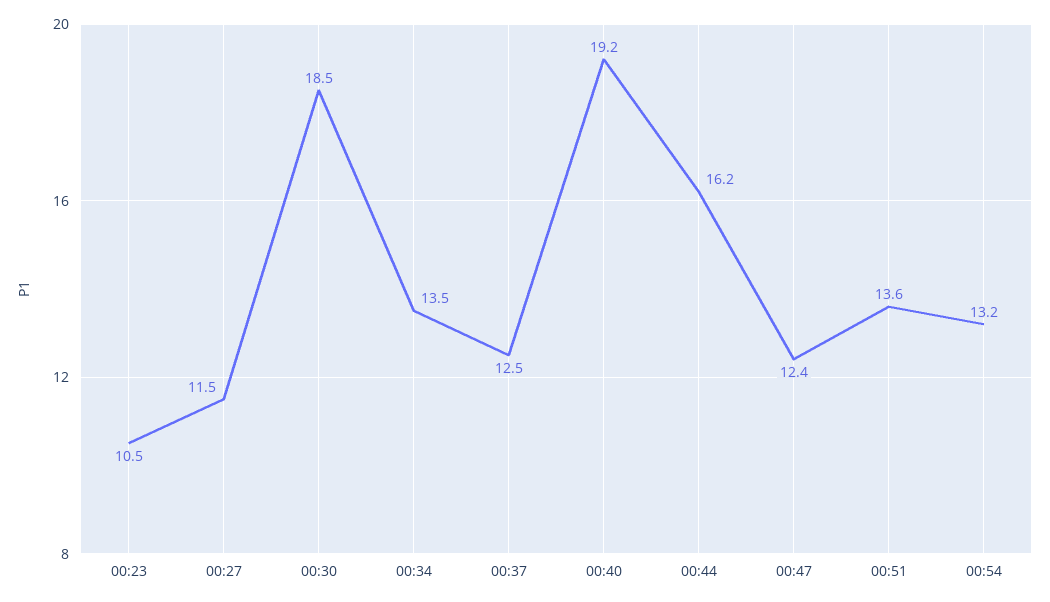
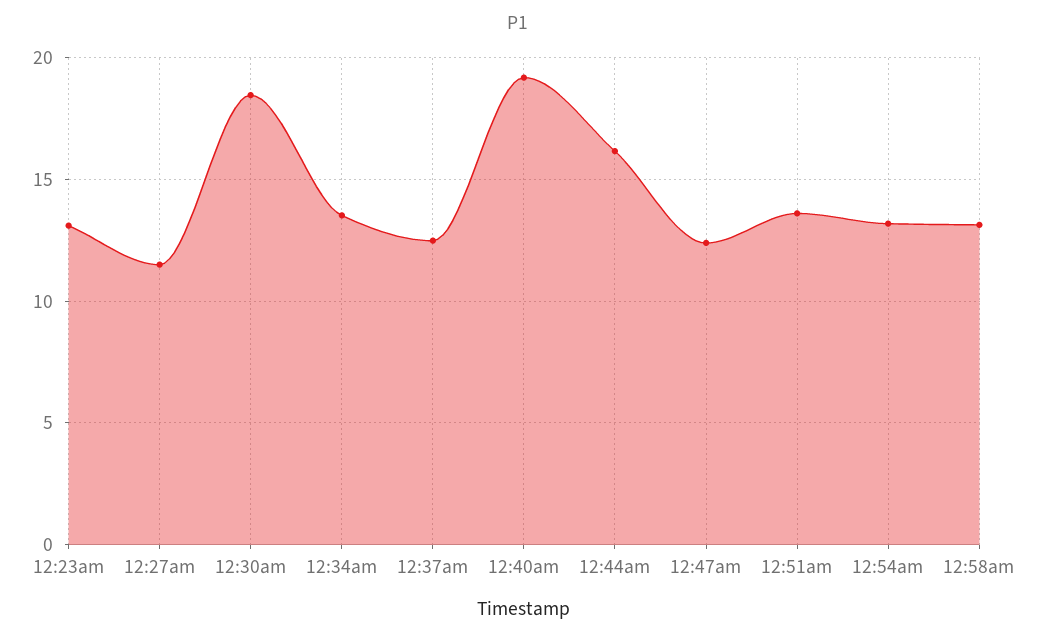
00:23: 10.5 -> 13
12:58am: none -> 13

